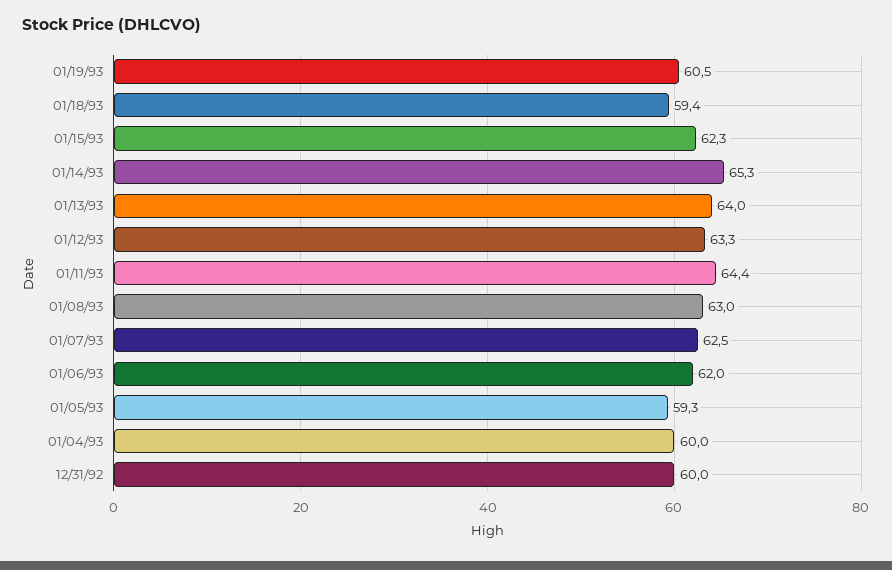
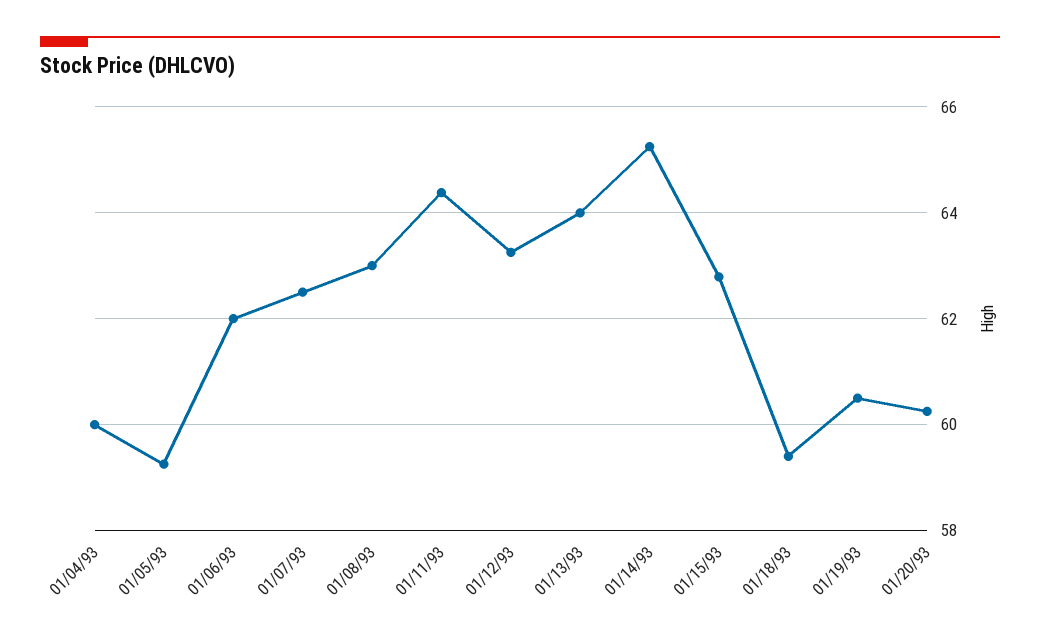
01/15/93: 62.3 -> 62.8
12/31/92: 60 -> none
01/20/93: none -> 60.2

